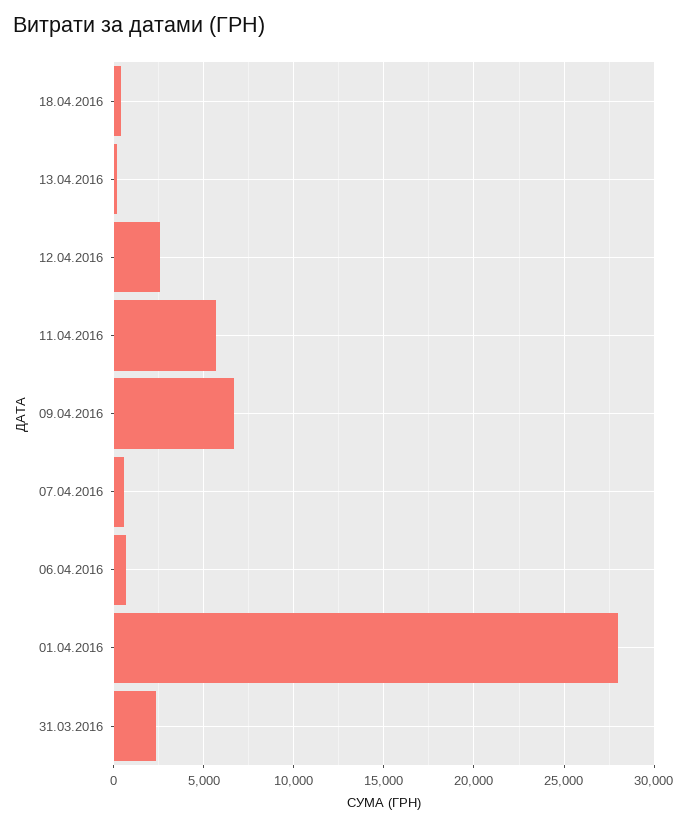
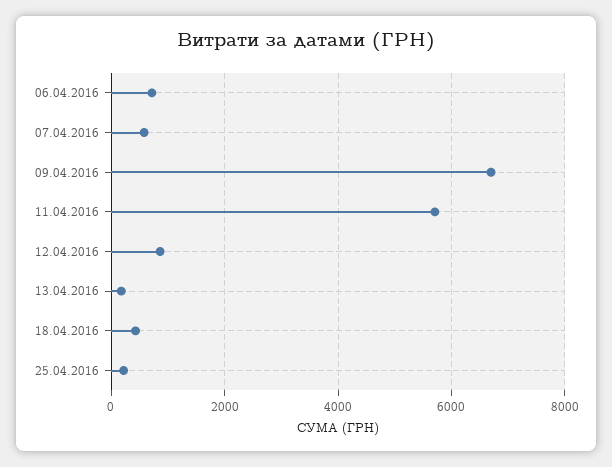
12.04.2016: 2500 -> 800
01.04.2016: 28000 -> none
31.03.2016: 2500 -> none
25.04.2016: none -> 200

